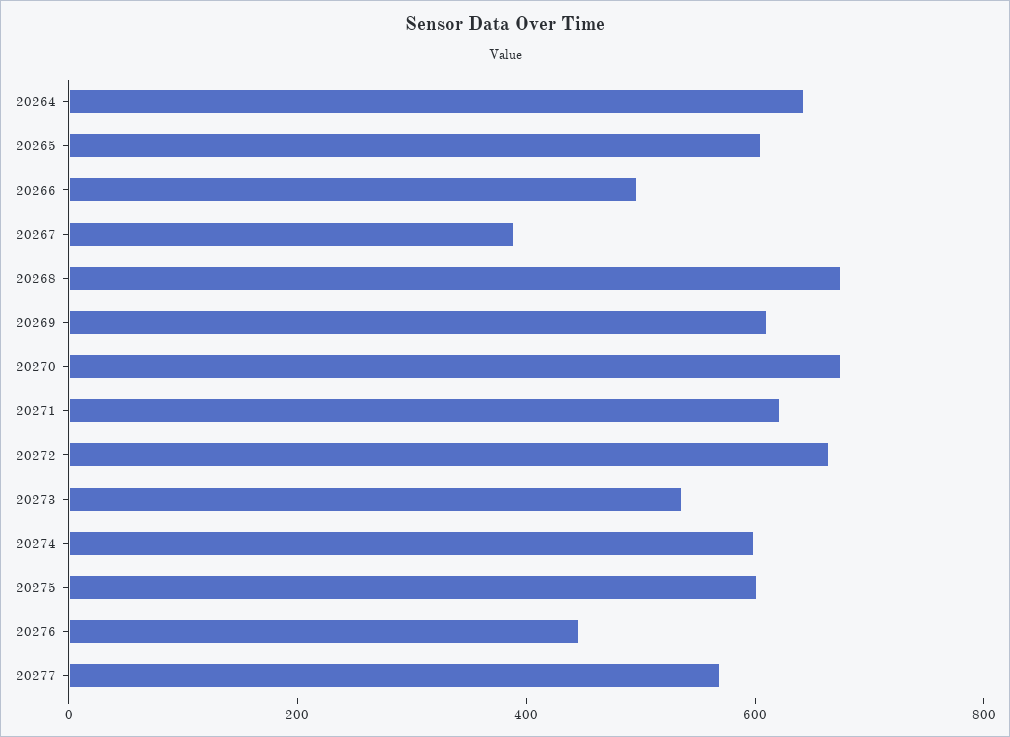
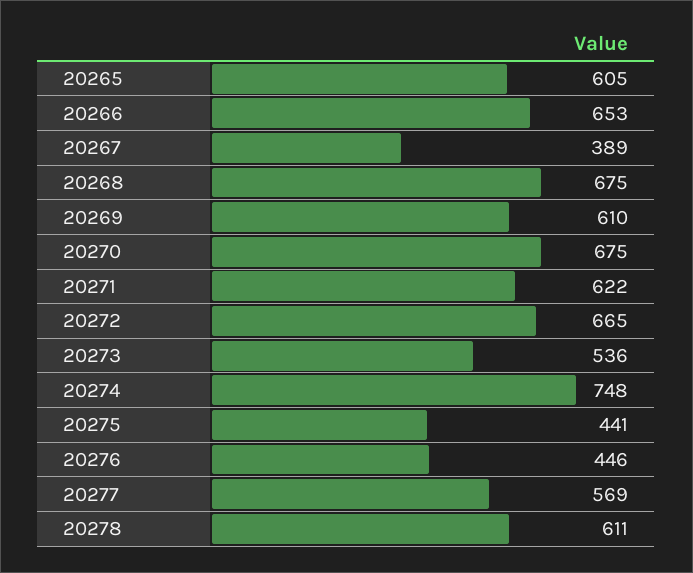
20264: 650 -> none
20266: 500 -> 653
20274: 600 -> 748
20275: 600 -> 441
20278: none -> 611

